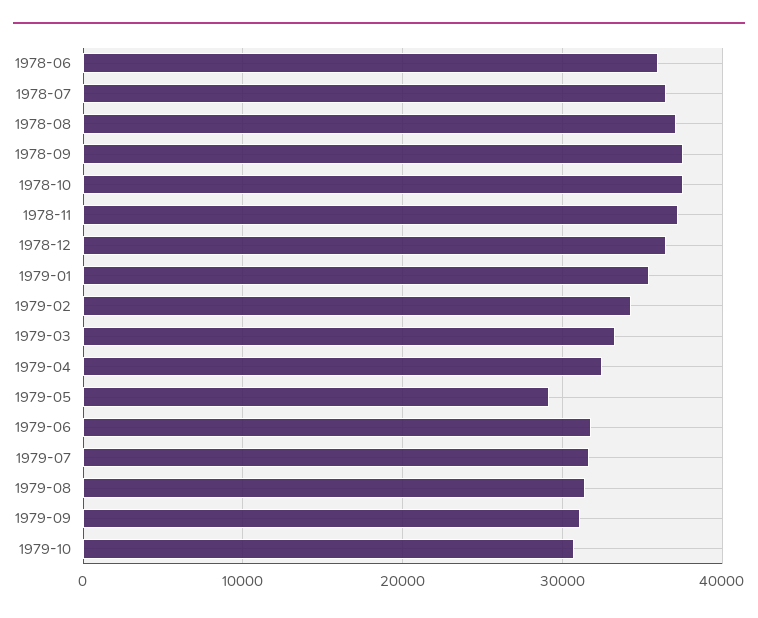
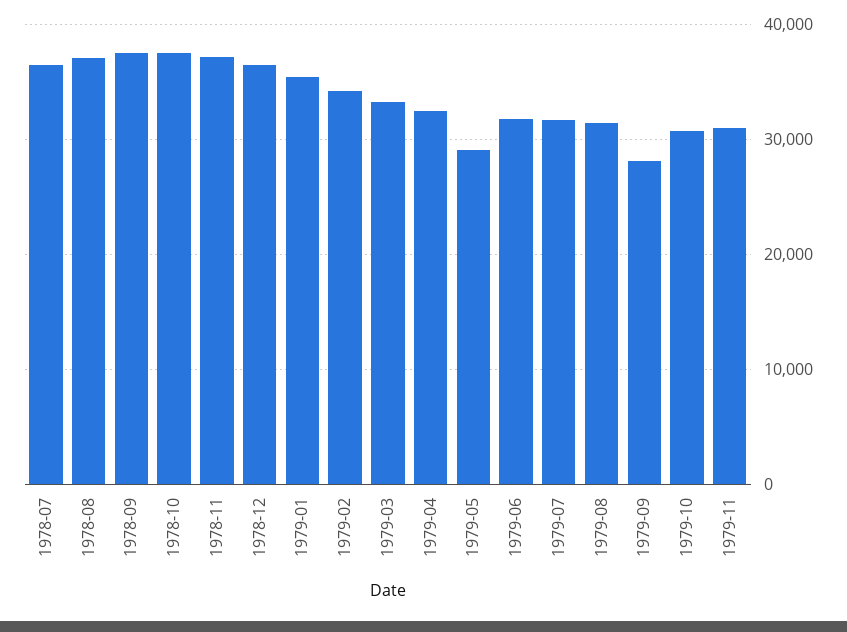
1978-06: 36000 -> none
1979-09: 31000 -> 28000
1979-11: none -> 31000

